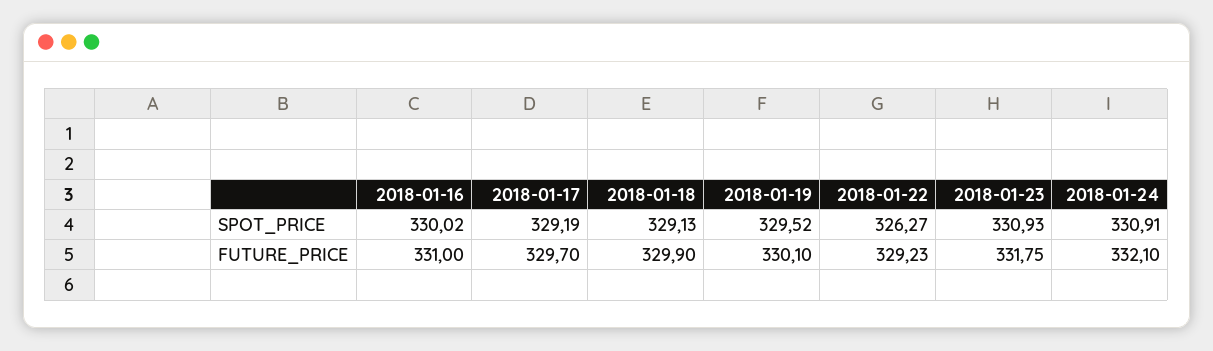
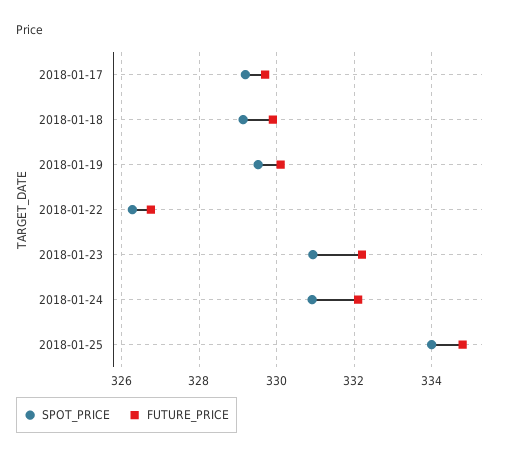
SPOT_PRICE, 2018-01-16: 330.02 -> none
FUTURE_PRICE, 2018-01-16: 331 -> none
FUTURE_PRICE, 2018-01-22: 329.23 -> 326.8
FUTURE_PRICE, 2018-01-23: 331.75 -> 332.2
SPOT_PRICE, 2018-01-25: none -> 334
FUTURE_PRICE, 2018-01-25: none -> 334.8

